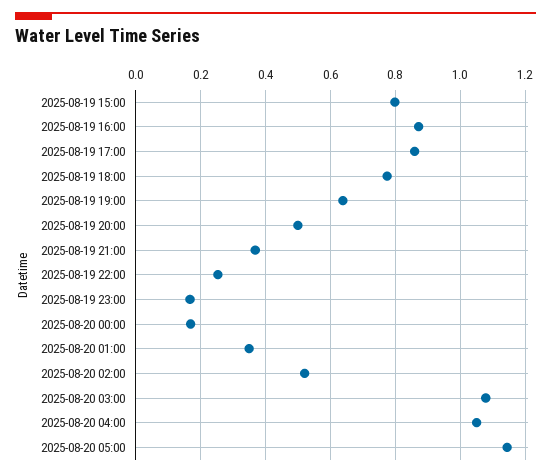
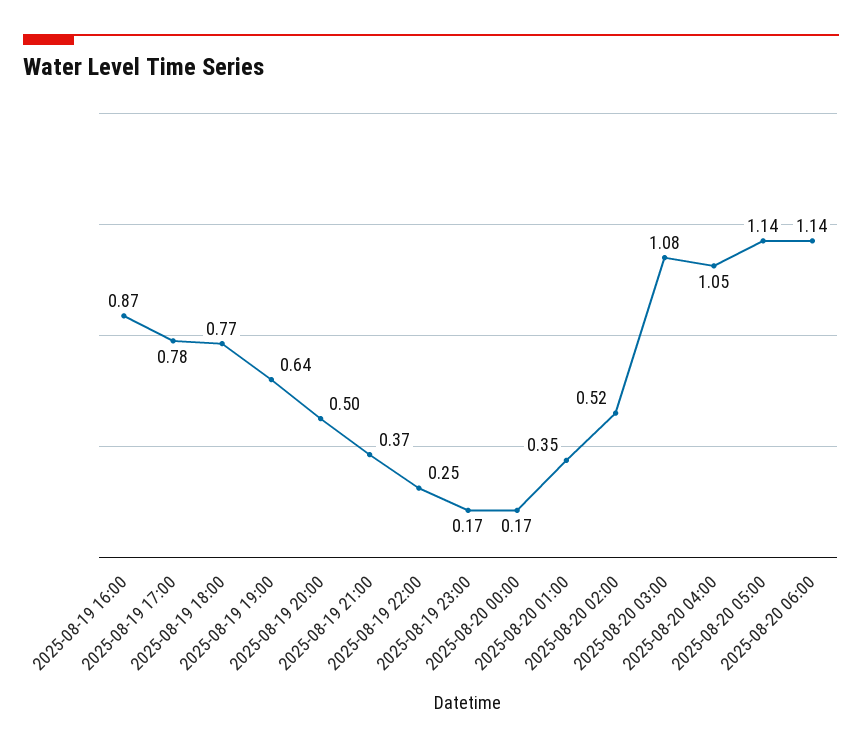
2025-08-19 15:00: 0.8 -> none
2025-08-19 17:00: 0.86 -> 0.78
2025-08-20 06:00: none -> 1.14

